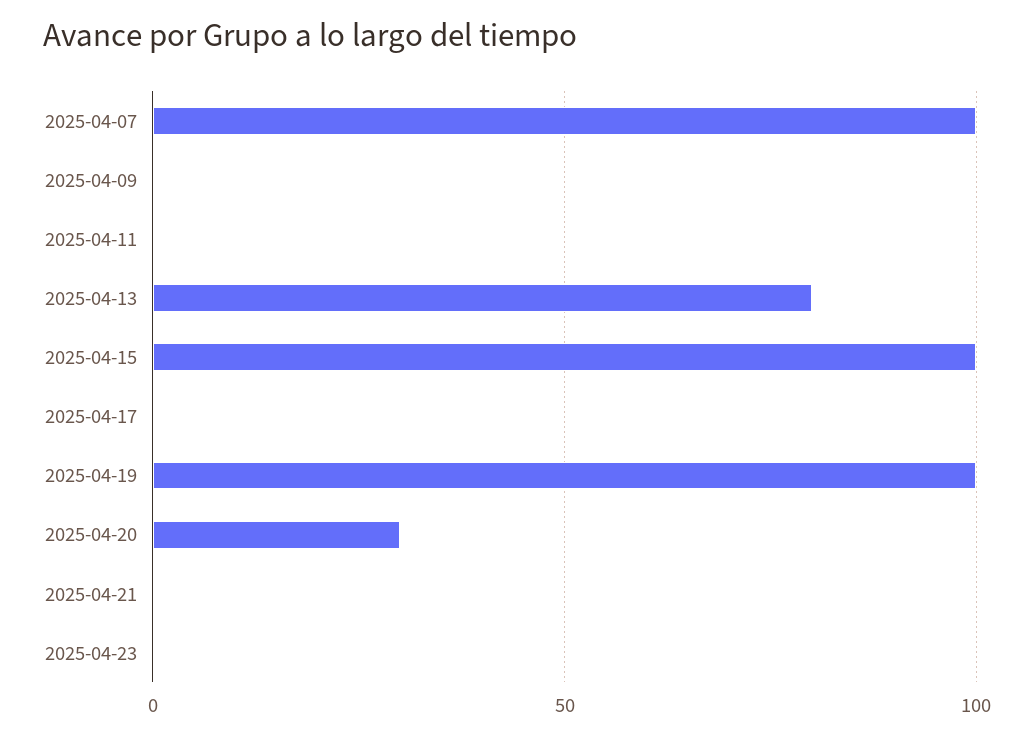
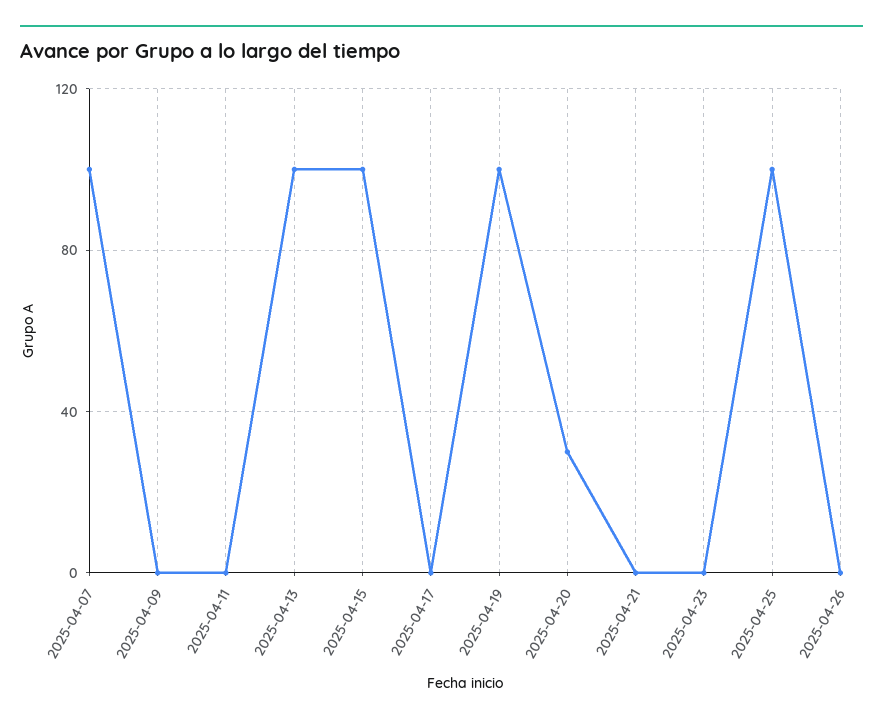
2025-04-13: 80 -> 100
2025-04-25: none -> 100
2025-04-26: none -> 0

